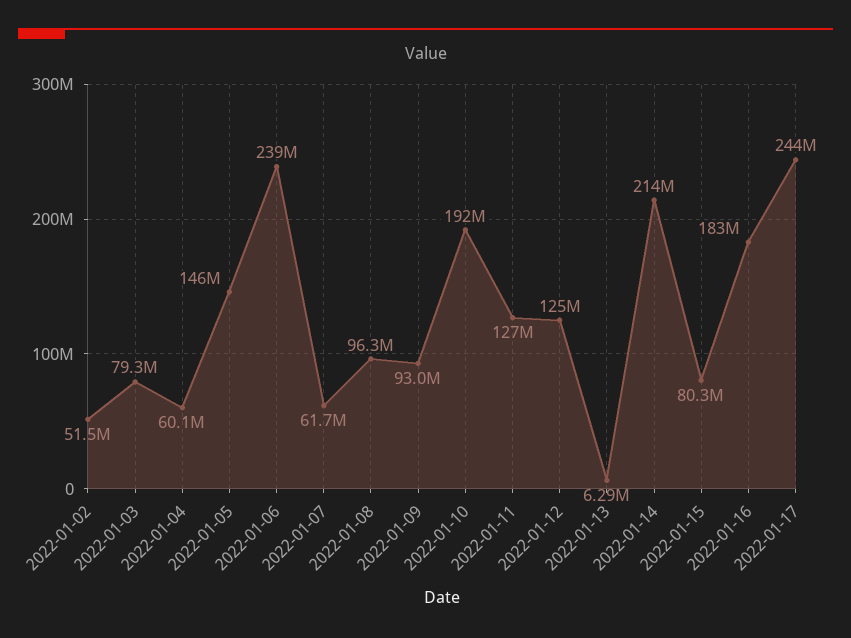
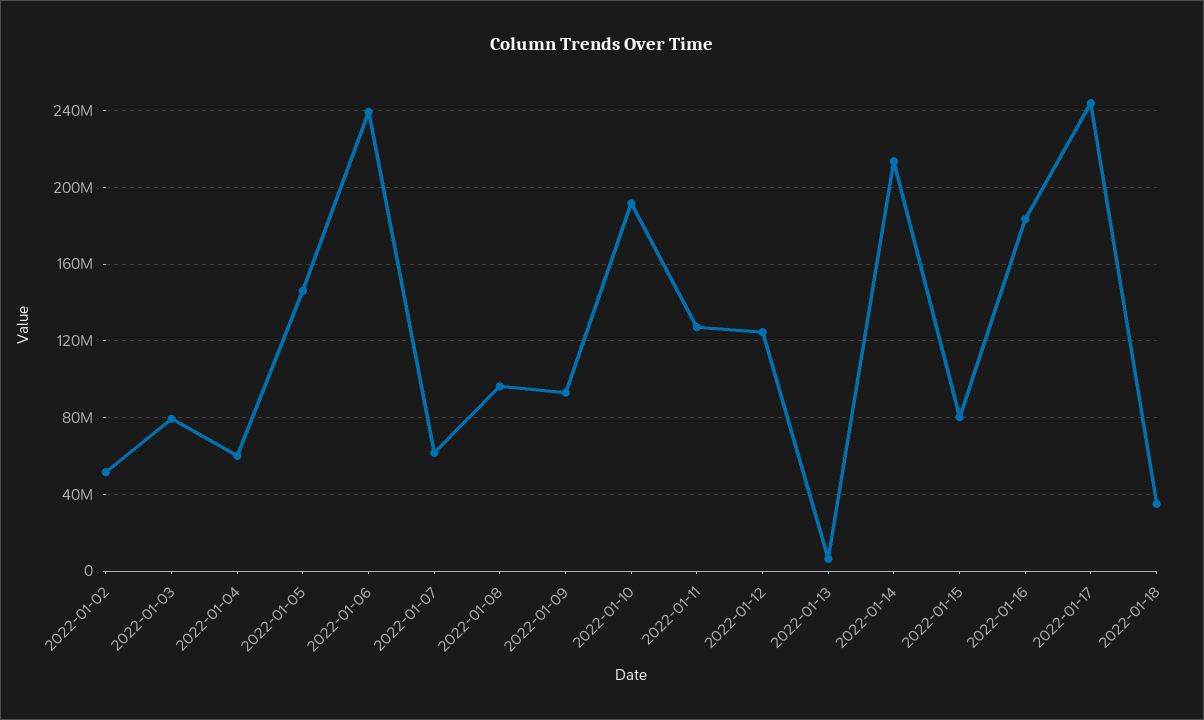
2022-01-18: none -> 35000000

